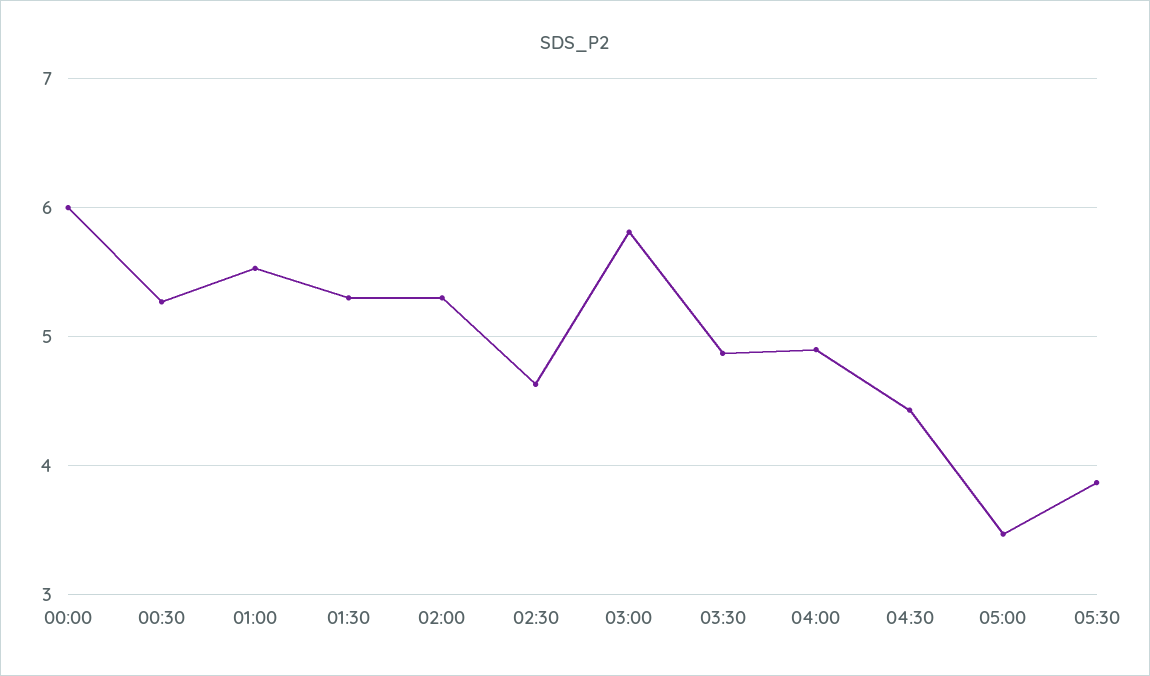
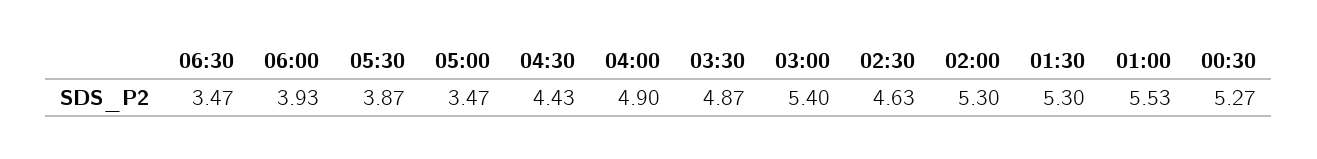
00:00: 6 -> none
03:00: 5.8 -> 5.4
06:30: none -> 3.47
06:00: none -> 3.93

